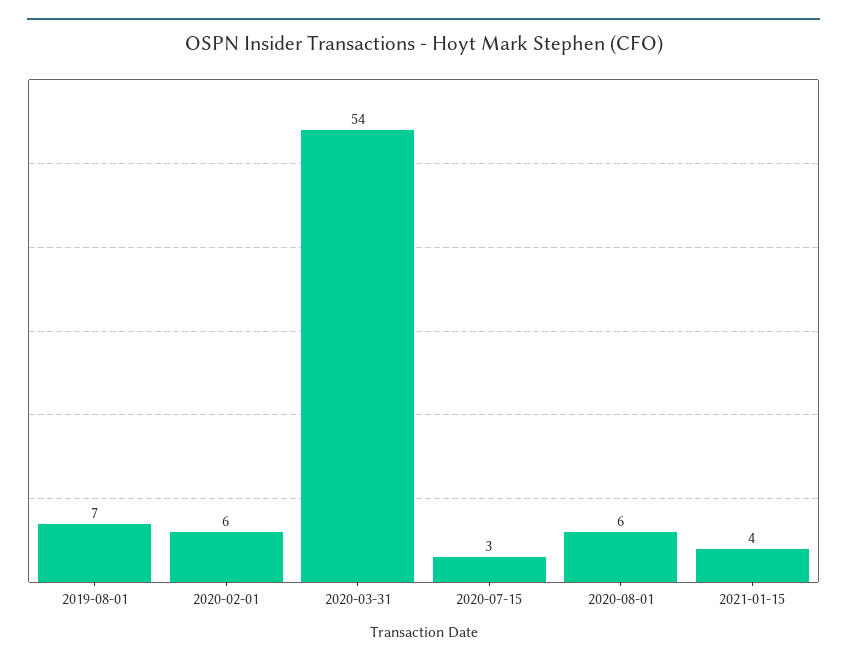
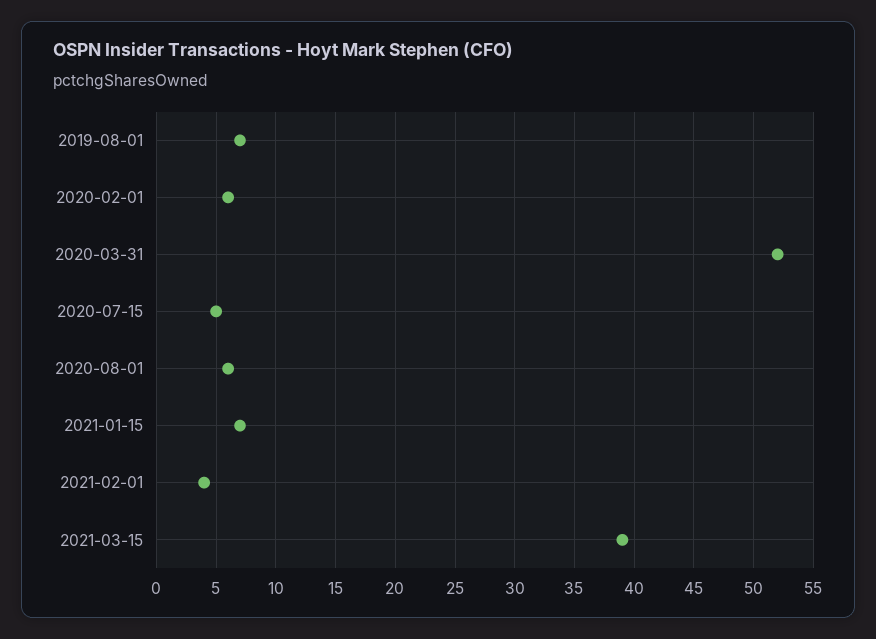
2020-03-31: 54 -> 52
2020-07-15: 3 -> 5
2021-01-15: 4 -> 7
2021-02-01: none -> 4
2021-03-15: none -> 39

